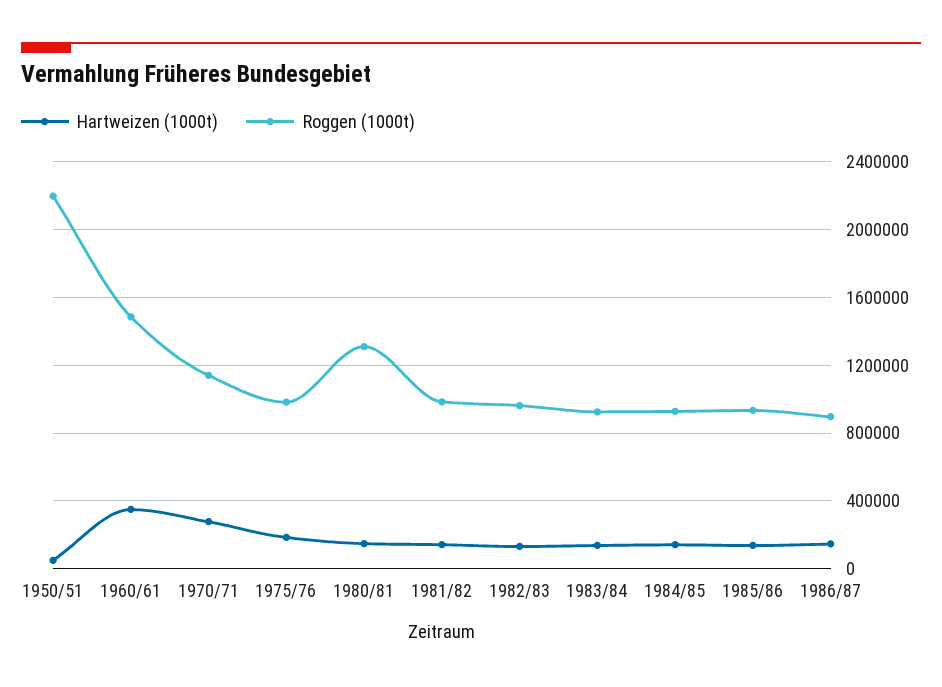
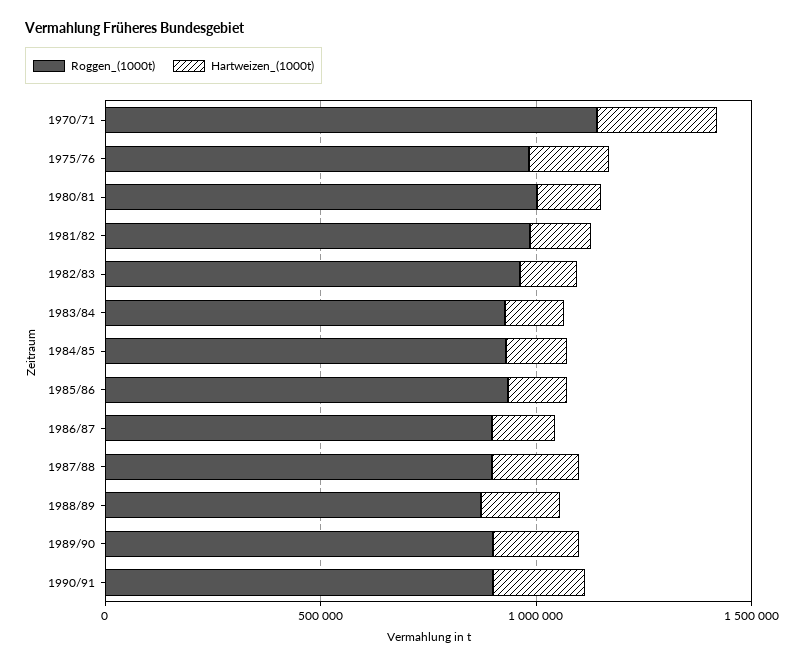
Hartweizen (1000t), 1950/51: 50000 -> none
Roggen (1000t), 1950/51: 2200000 -> none
Hartweizen (1000t), 1960/61: 350000 -> none
Roggen (1000t), 1960/61: 1500000 -> none
Roggen (1000t), 1980/81: 1300000 -> 1000000
Roggen (1000t), 1987/88: none -> 900000
Hartweizen (1000t), 1987/88: none -> 200000
Roggen (1000t), 1988/89: none -> 900000
Hartweizen (1000t), 1988/89: none -> 200000
Roggen (1000t), 1989/90: none -> 900000
Hartweizen (1000t), 1989/90: none -> 200000
Roggen (1000t), 1990/91: none -> 900000
Hartweizen (1000t), 1990/91: none -> 200000

